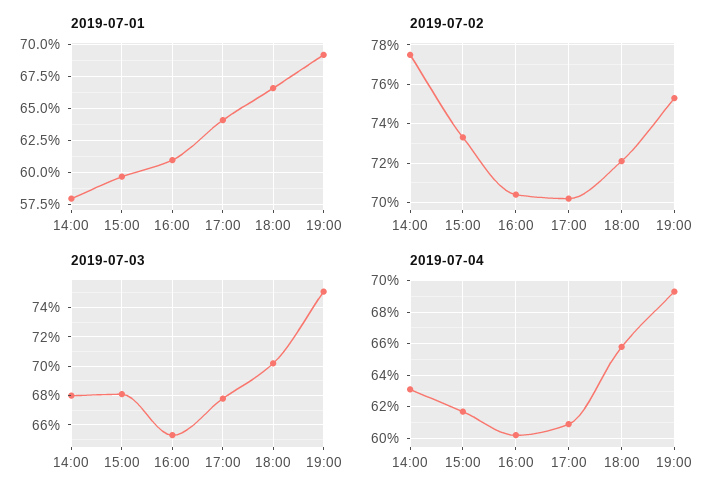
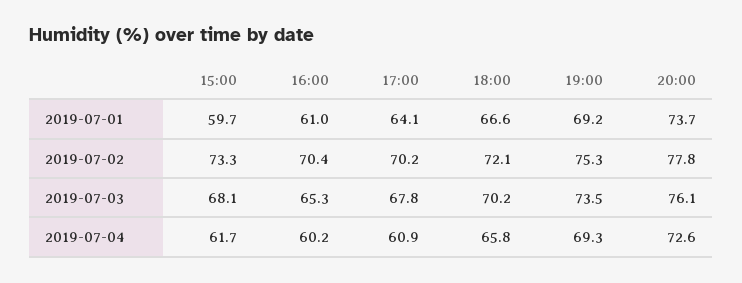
2019-07-01, 14:00: 58 -> none
2019-07-02, 14:00: 77.5 -> none
2019-07-03, 14:00: 68 -> none
2019-07-03, 19:00: 75 -> 73.5
2019-07-04, 14:00: 63 -> none
2019-07-01, 20:00: none -> 73.7
2019-07-02, 20:00: none -> 77.8
2019-07-03, 20:00: none -> 76.1
2019-07-04, 20:00: none -> 72.6

